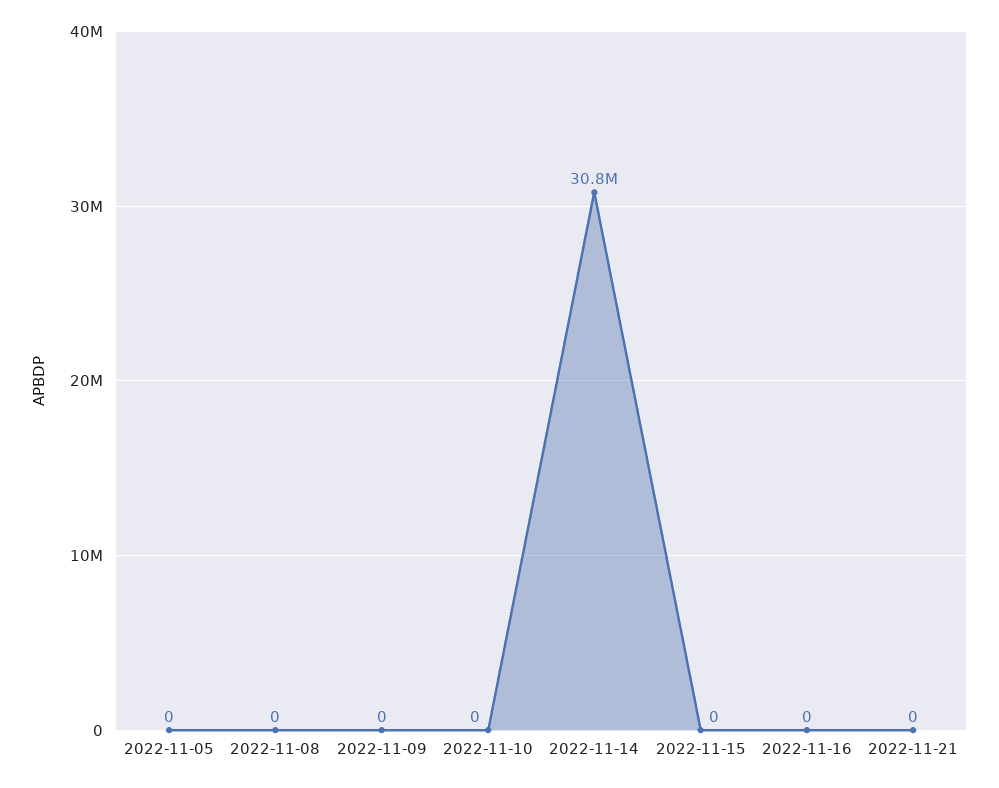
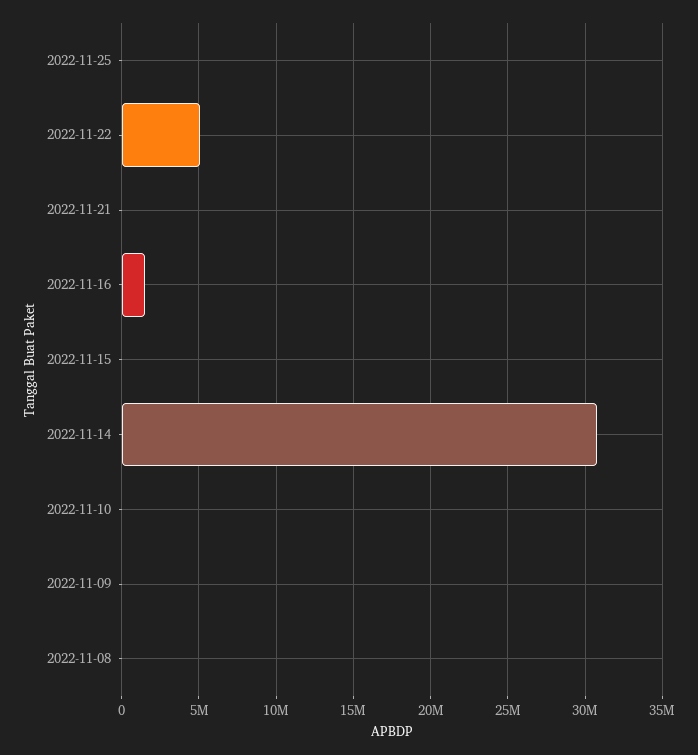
2022-11-05: 0 -> none
2022-11-16: 0 -> 1500000
2022-11-25: none -> 0
2022-11-22: none -> 5000000

